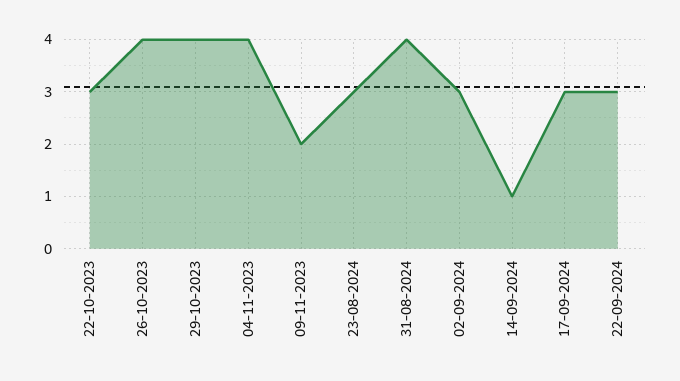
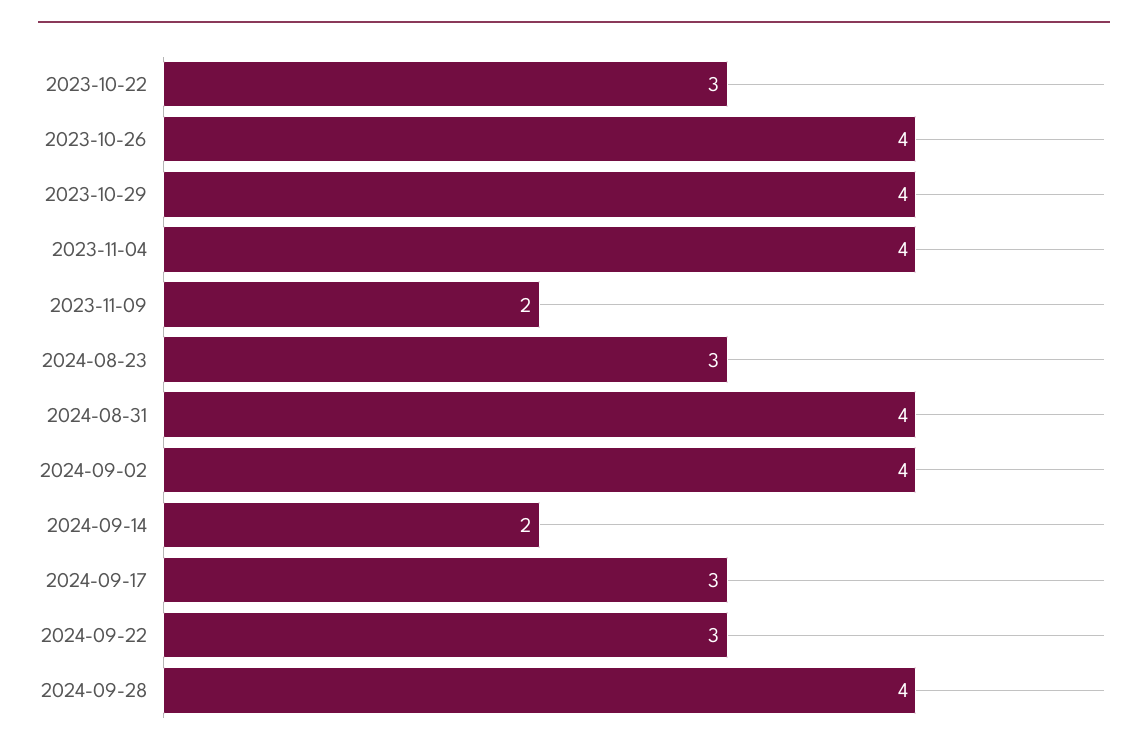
02-09-2024: 3 -> 4
14-09-2024: 1 -> 2
2024-09-28: none -> 4

